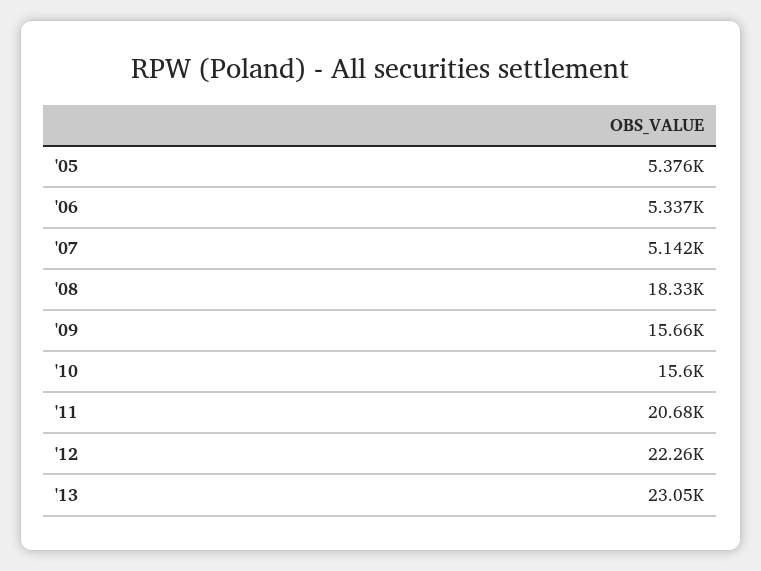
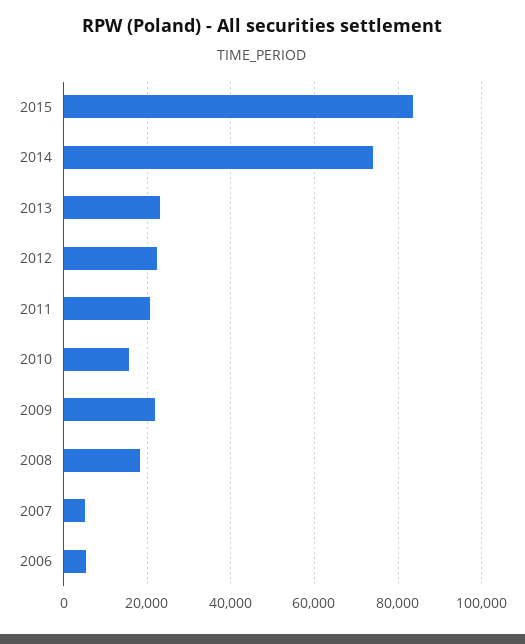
'05: 5376 -> none
'09: 15660 -> 22000
2015: none -> 84000
2014: none -> 74000

